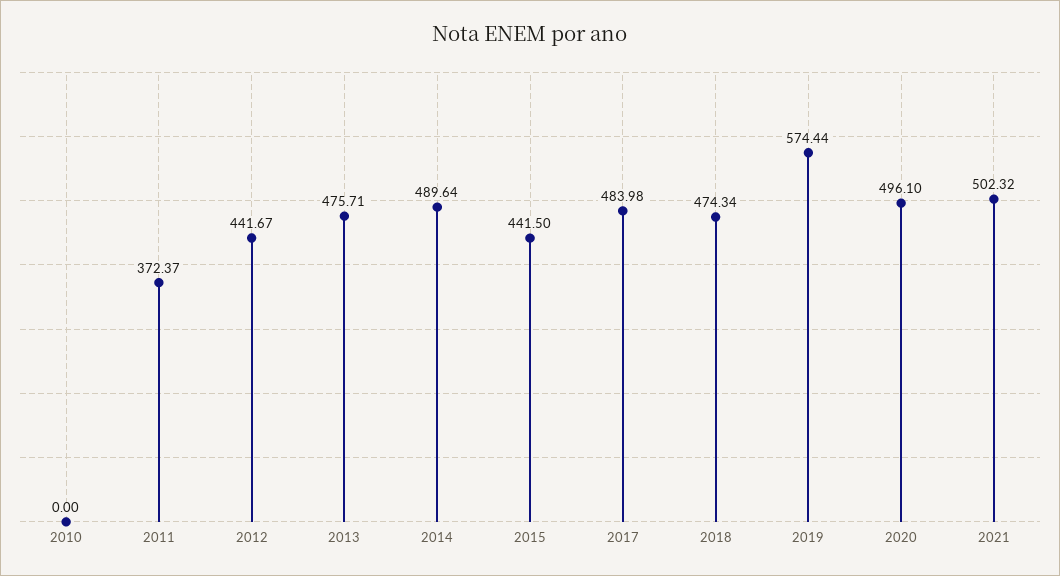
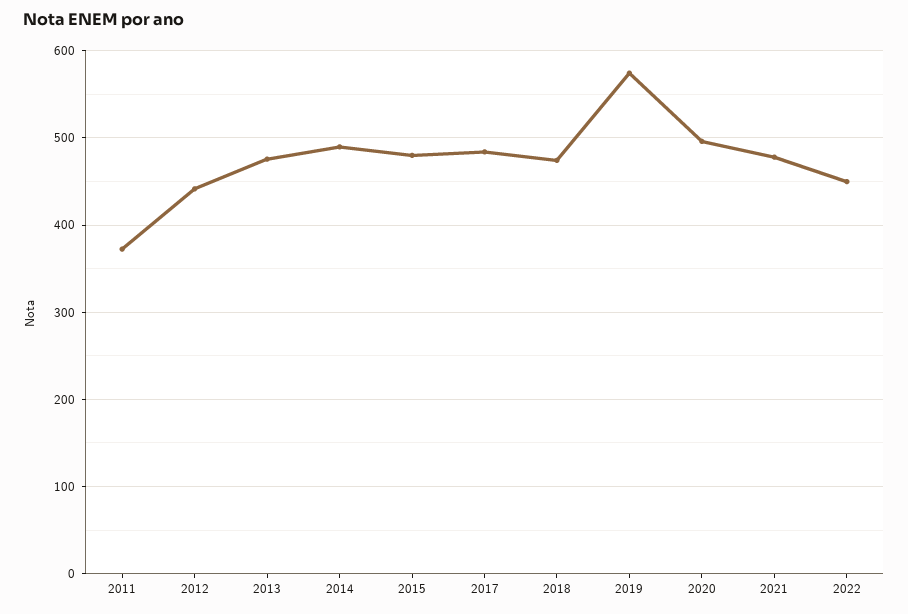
2010: 0 -> none
2015: 441.5 -> 480
2021: 502.32 -> 480
2022: none -> 450

